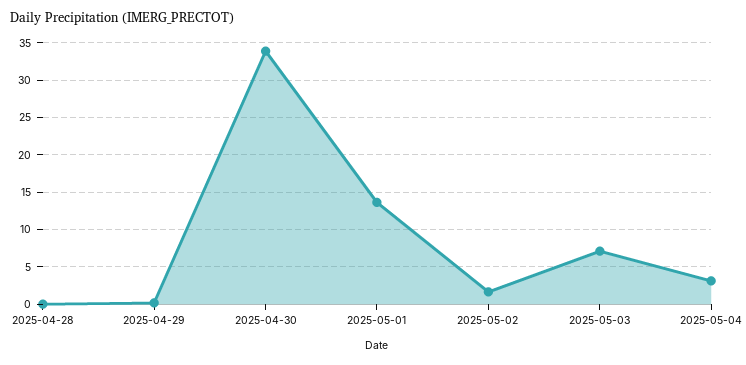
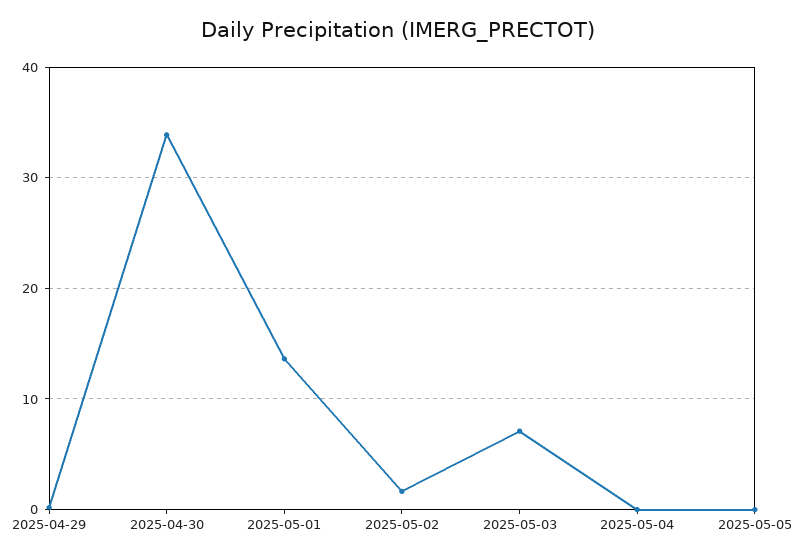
2025-04-28: 0 -> none
2025-05-04: 3 -> 0
2025-05-05: none -> 0

